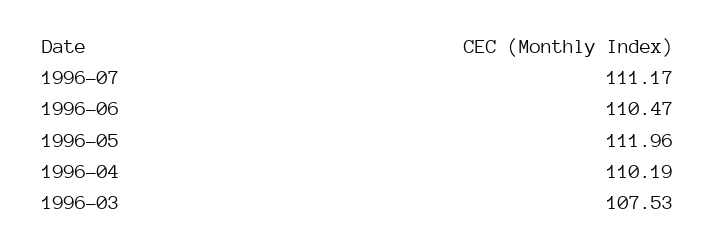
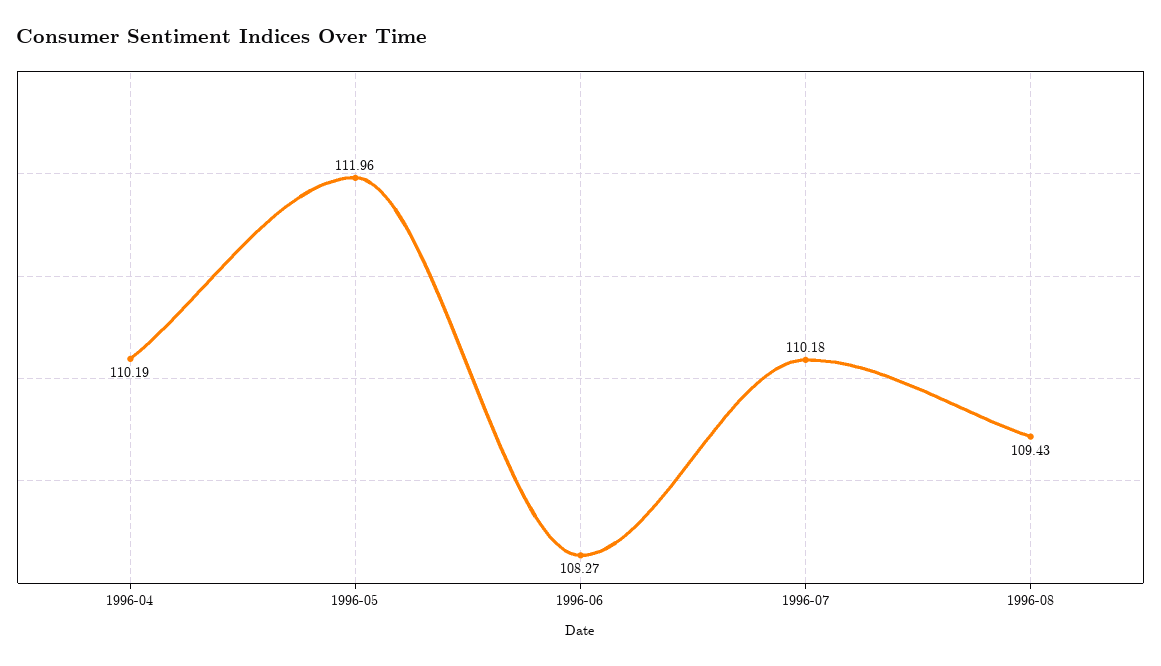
1996-07: 111.17 -> 110.18
1996-06: 110.47 -> 108.27
1996-03: 107.53 -> none
1996-08: none -> 109.43

